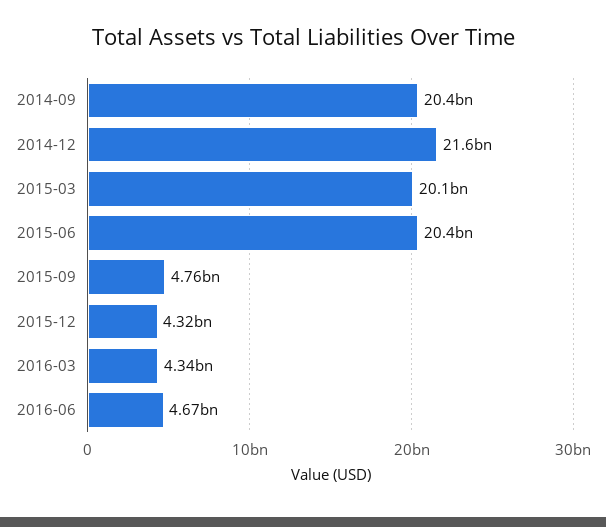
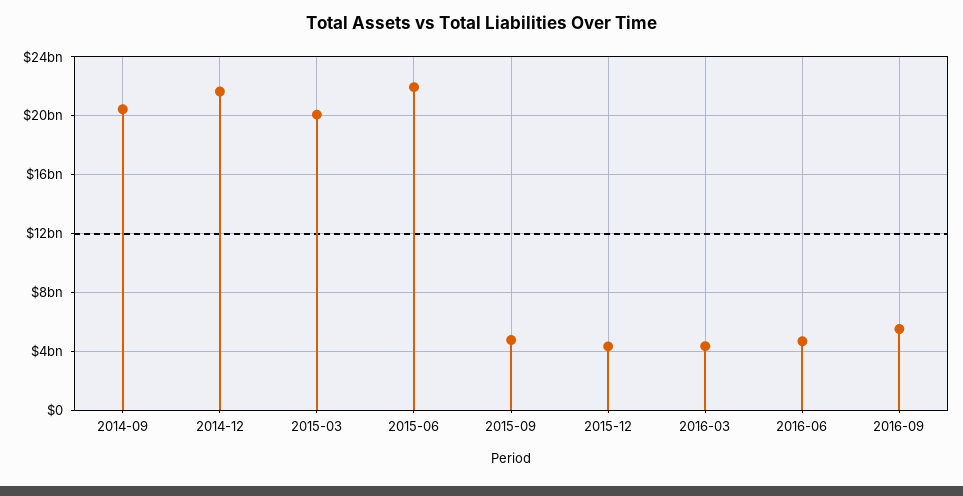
2015-06: 20400000000 -> 22000000000
2016-09: none -> 5500000000

